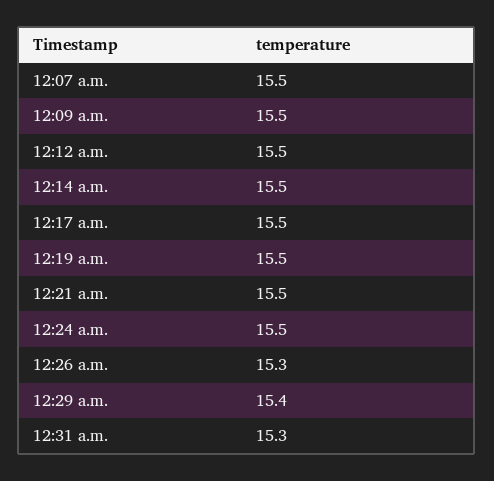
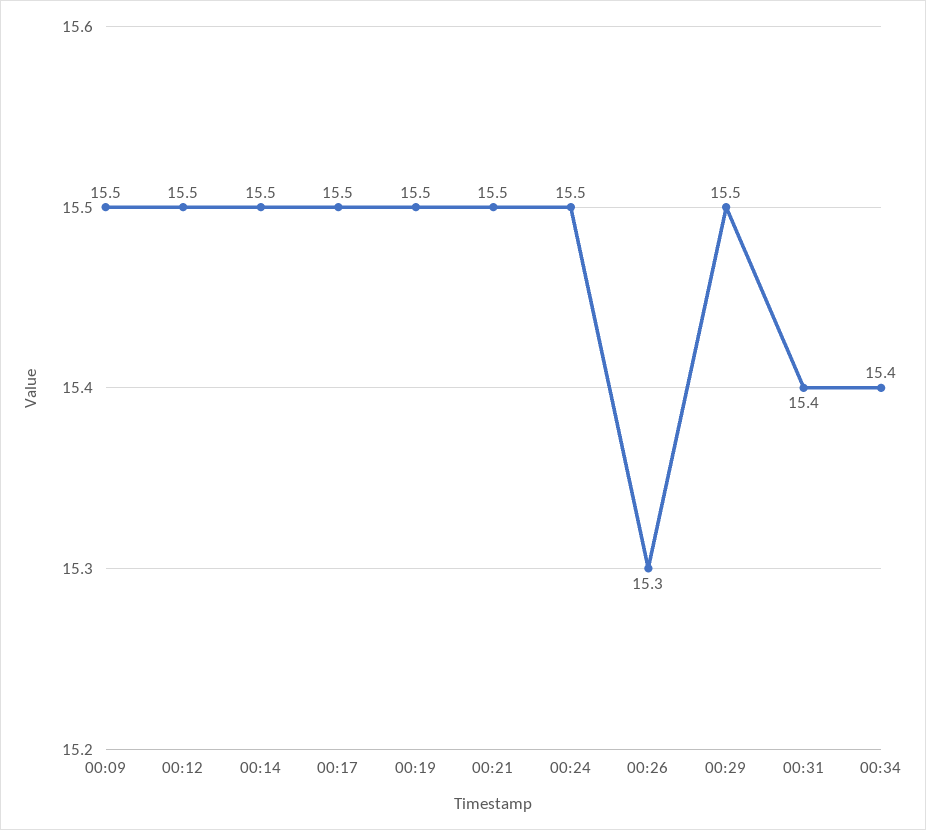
12:07 a.m.: 15.5 -> none
12:29 a.m.: 15.4 -> 15.5
12:31 a.m.: 15.3 -> 15.4
00:34: none -> 15.4

